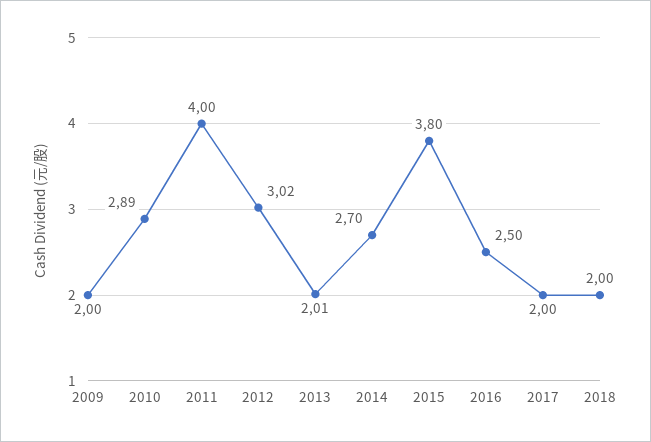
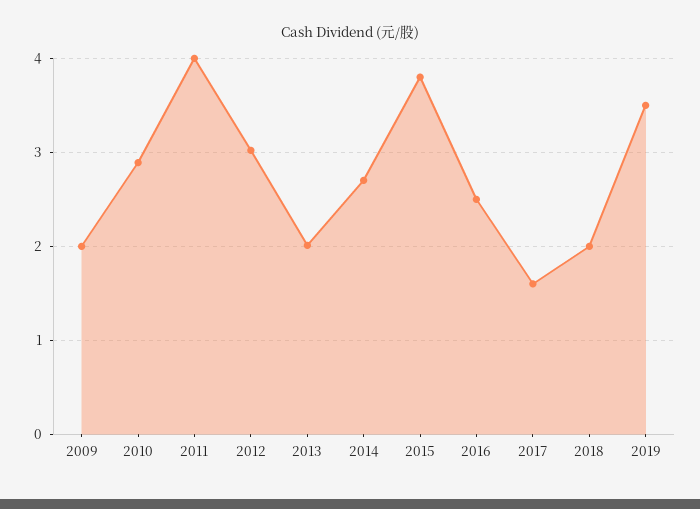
2017: 2 -> 1.6
2019: none -> 3.5

